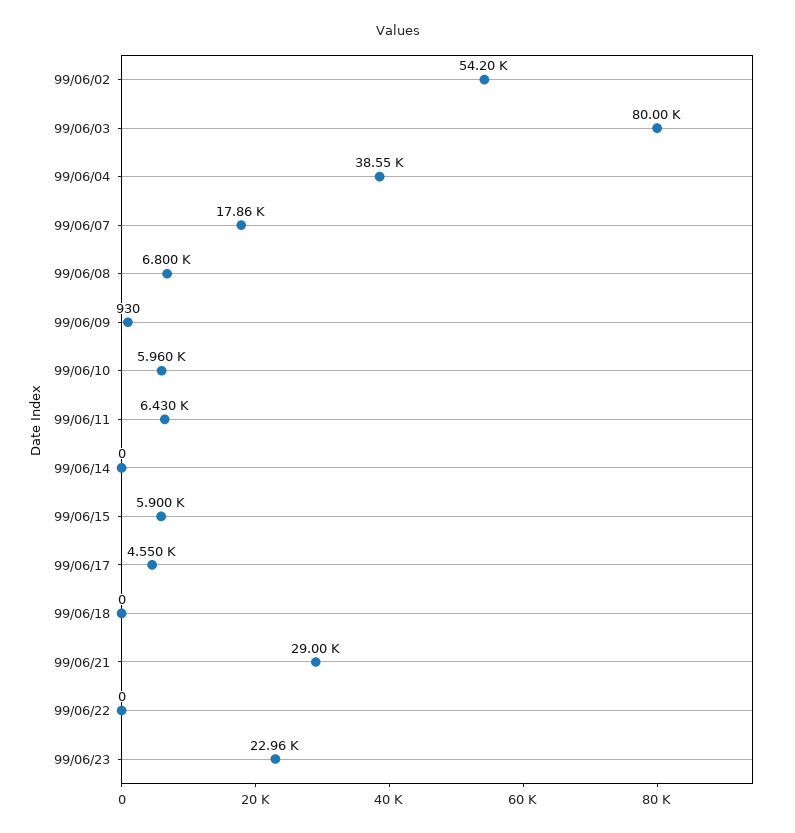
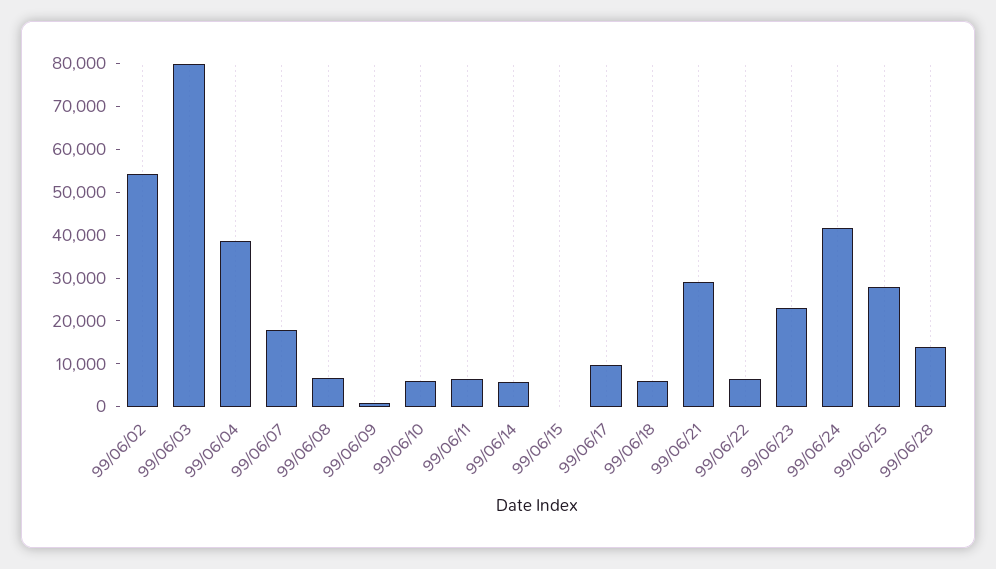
99/06/14: 0 -> 6000
99/06/15: 5900 -> 0
99/06/17: 4550 -> 10000
99/06/18: 0 -> 6000
99/06/22: 0 -> 6000
99/06/24: none -> 42000
99/06/25: none -> 28000
99/06/28: none -> 14000

